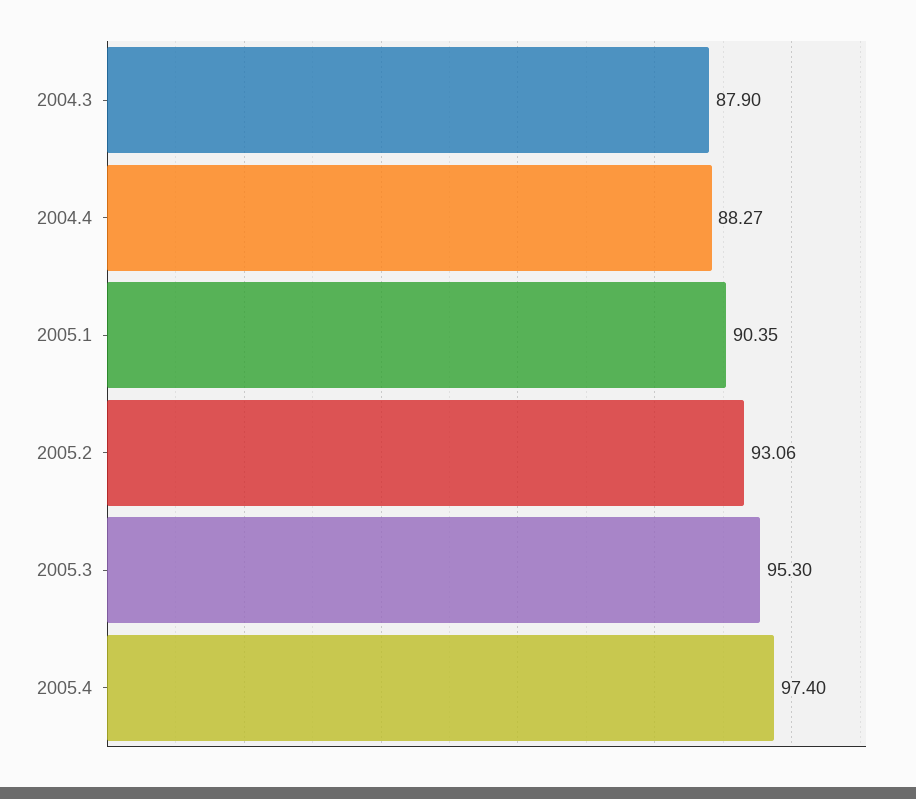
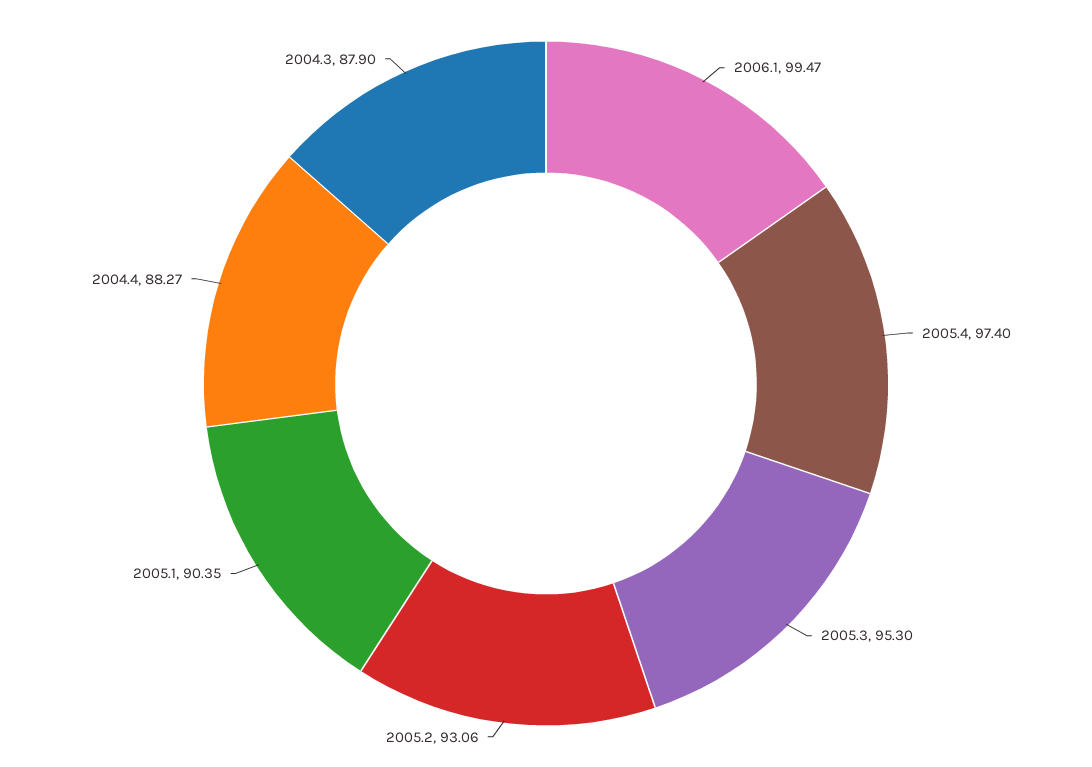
2006.1: none -> 99.47

